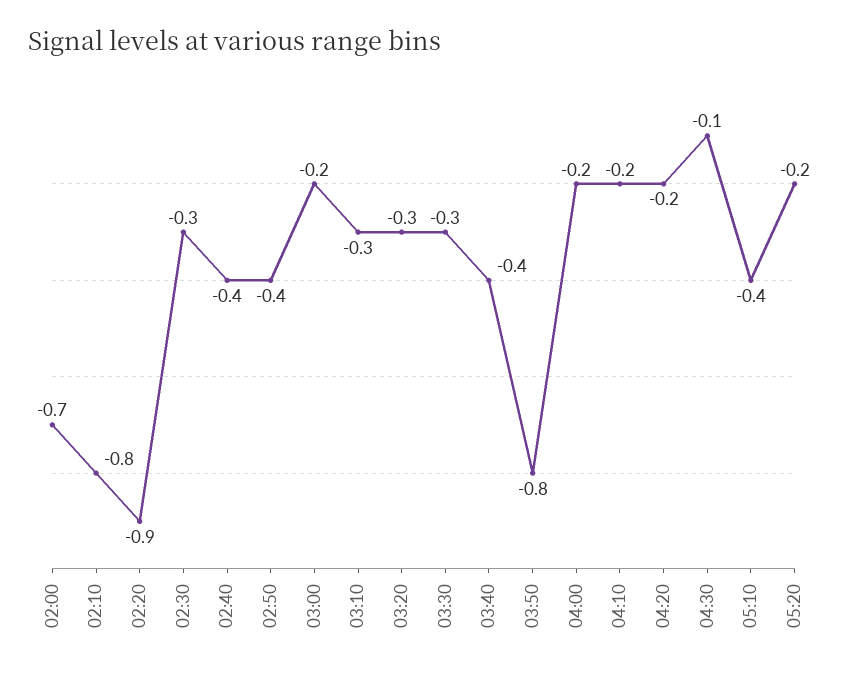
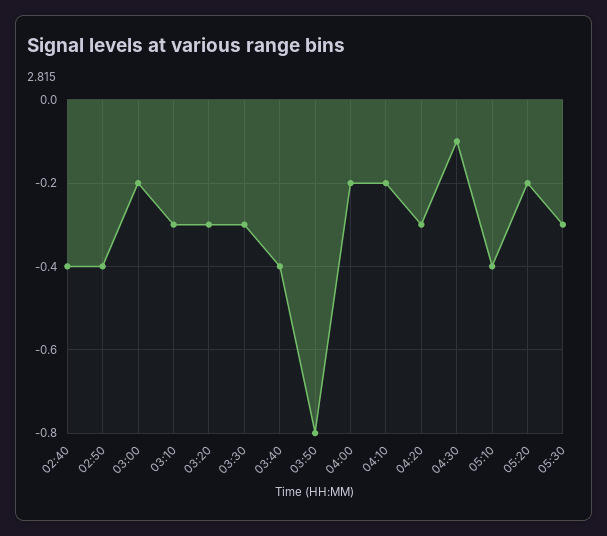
02:00: -0.7 -> none
02:10: -0.8 -> none
02:20: -0.9 -> none
02:30: -0.3 -> none
04:20: -0.2 -> -0.3
05:30: none -> -0.3

